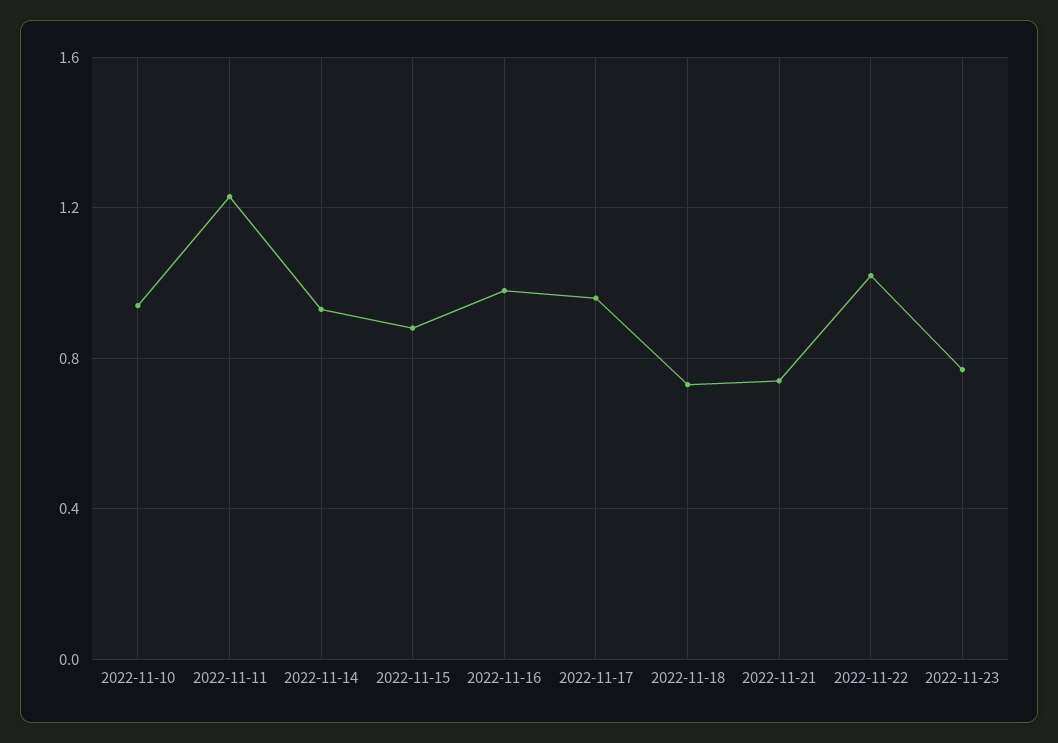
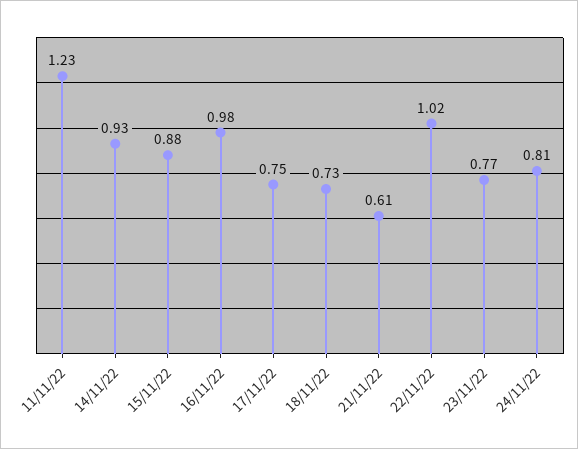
2022-11-10: 0.95 -> none
2022-11-17: 0.95 -> 0.75
2022-11-21: 0.75 -> 0.61
24/11/22: none -> 0.81

